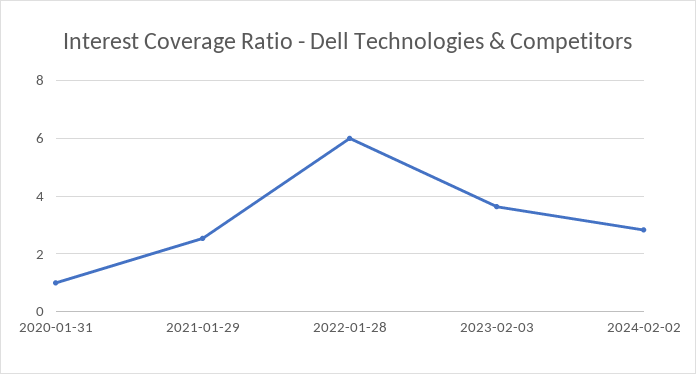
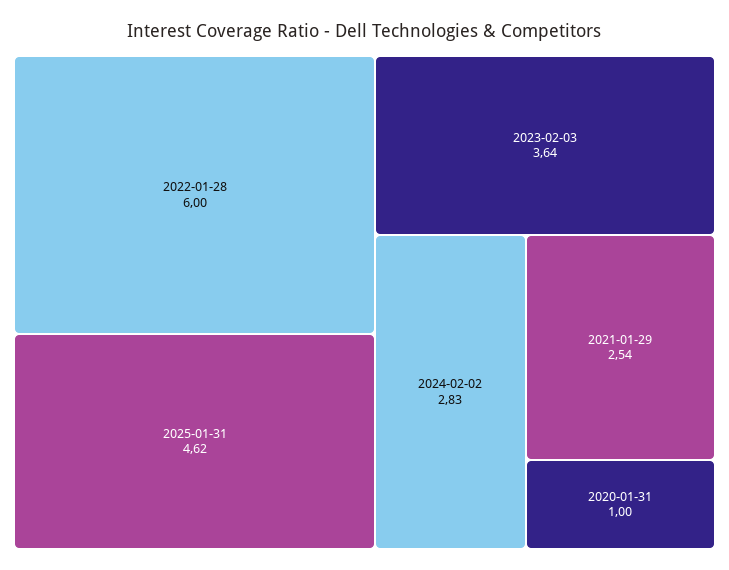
2025-01-31: none -> 4.62

